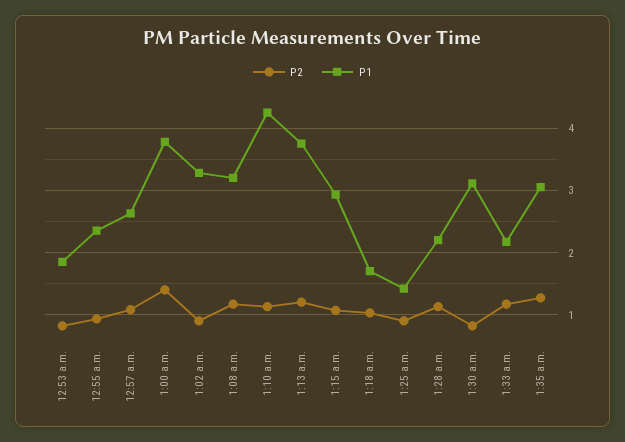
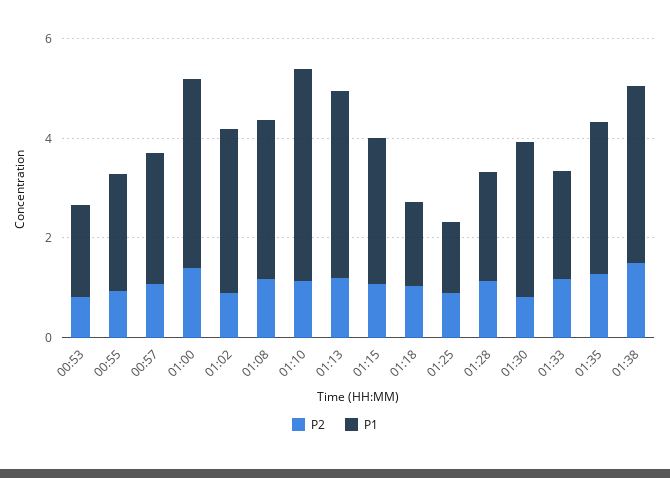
P2, 01:38: none -> 1.5
P1, 01:38: none -> 3.5

